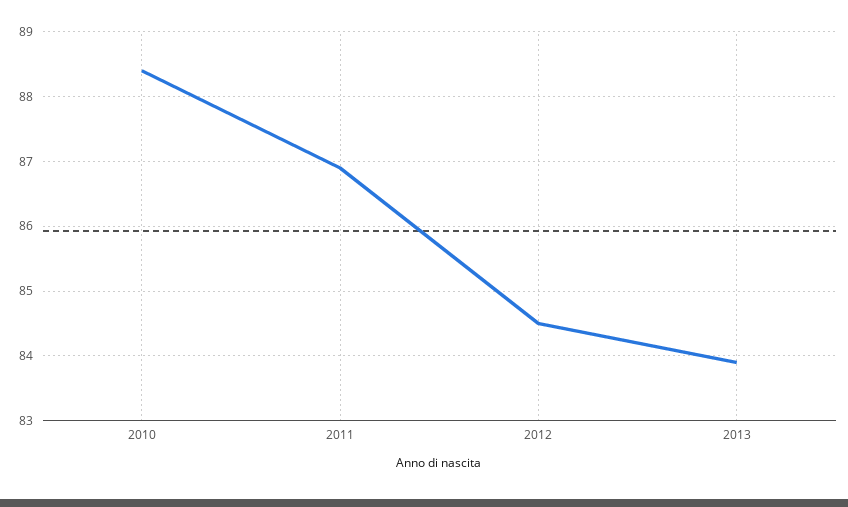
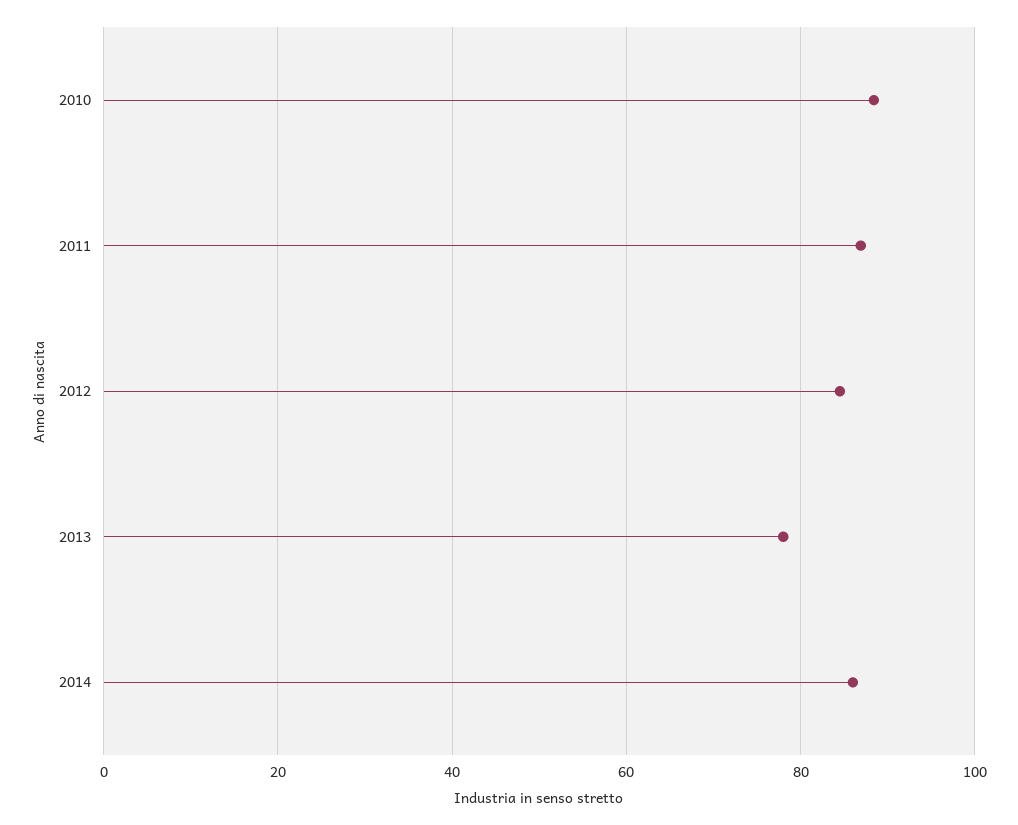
2013: 83.9 -> 78
2014: none -> 86

